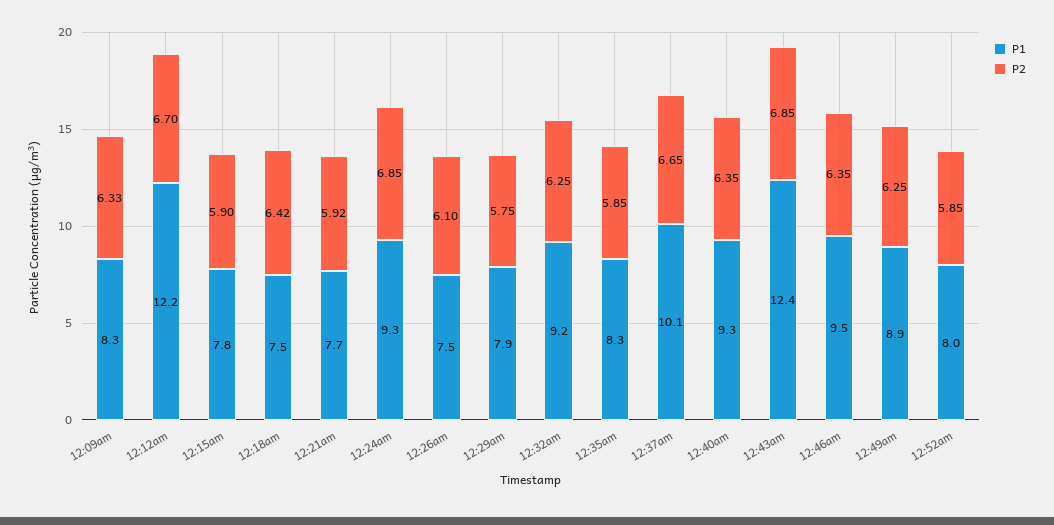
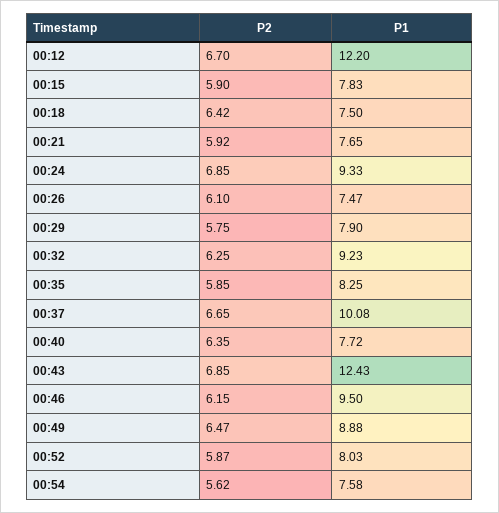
P1, 12:09am: 8.3 -> none
P2, 12:09am: 6.33 -> none
P1, 12:40am: 9.3 -> 7.72
P2, 12:46am: 6.35 -> 6.15
P2, 12:49am: 6.25 -> 6.47
P2, 12:52am: 5.85 -> 5.87
P2, 00:54: none -> 5.62
P1, 00:54: none -> 7.58

